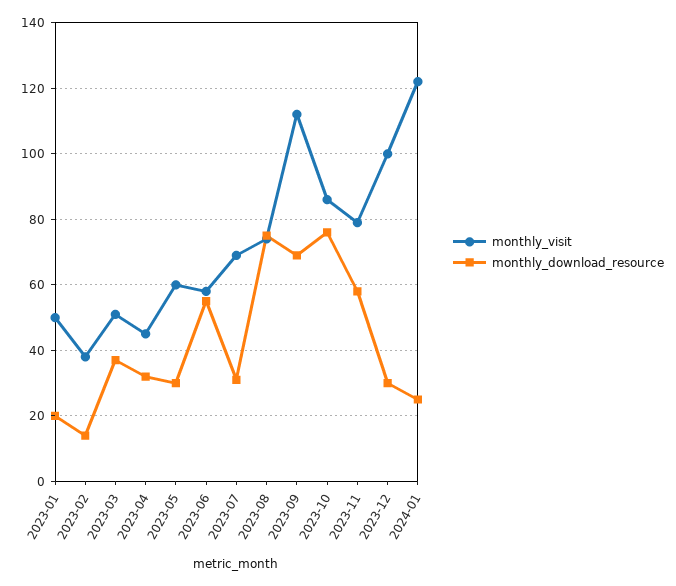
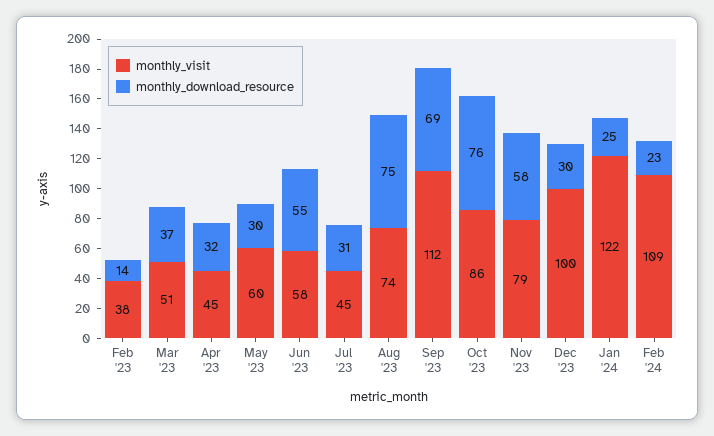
monthly_visit, 2023-01: 50 -> none
monthly_download_resource, 2023-01: 20 -> none
monthly_visit, 2023-07: 70 -> 45
monthly_visit, Feb '24: none -> 109
monthly_download_resource, Feb '24: none -> 23

